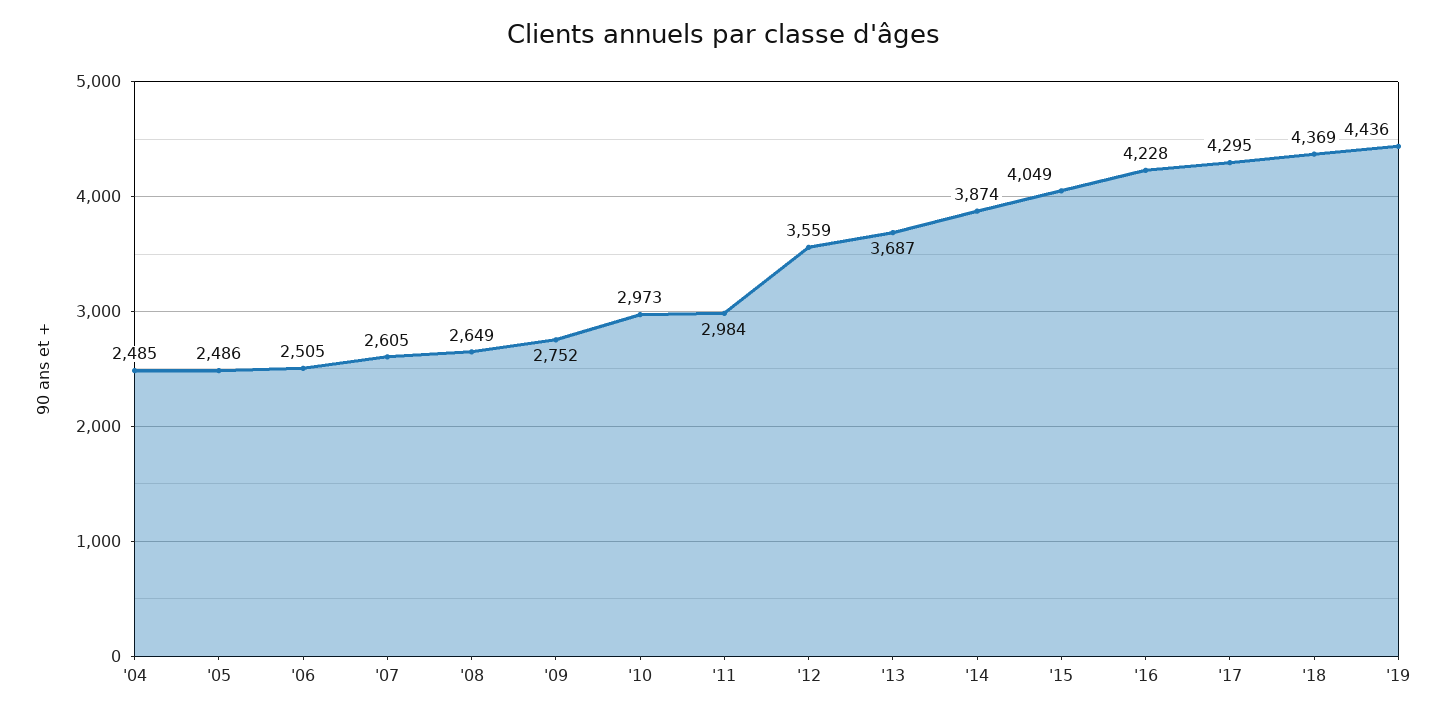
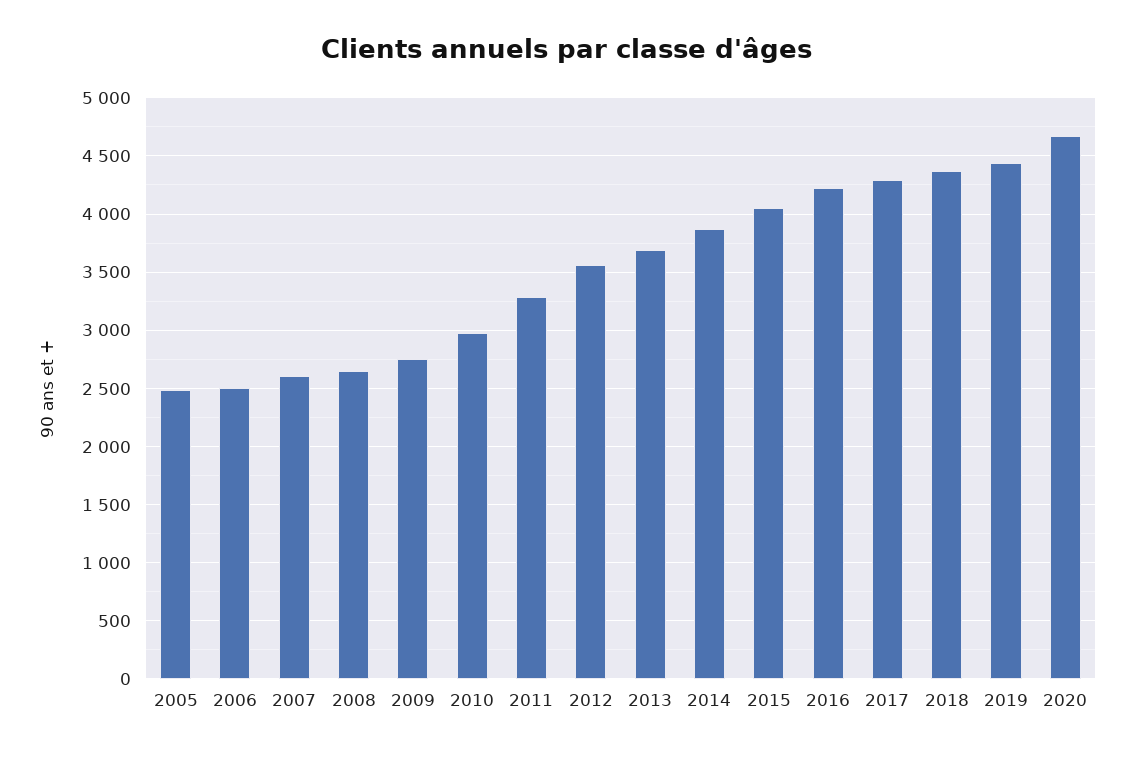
'04: 2485 -> none
'11: 2984 -> 3300
2020: none -> 4700

